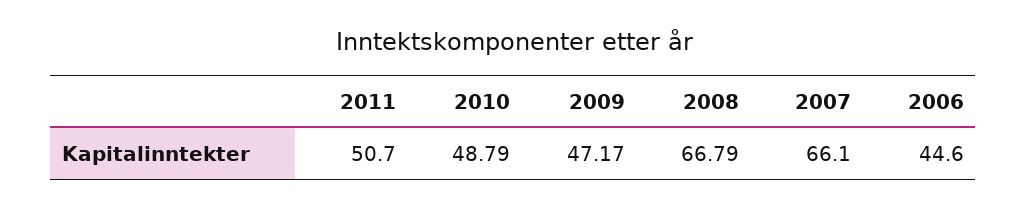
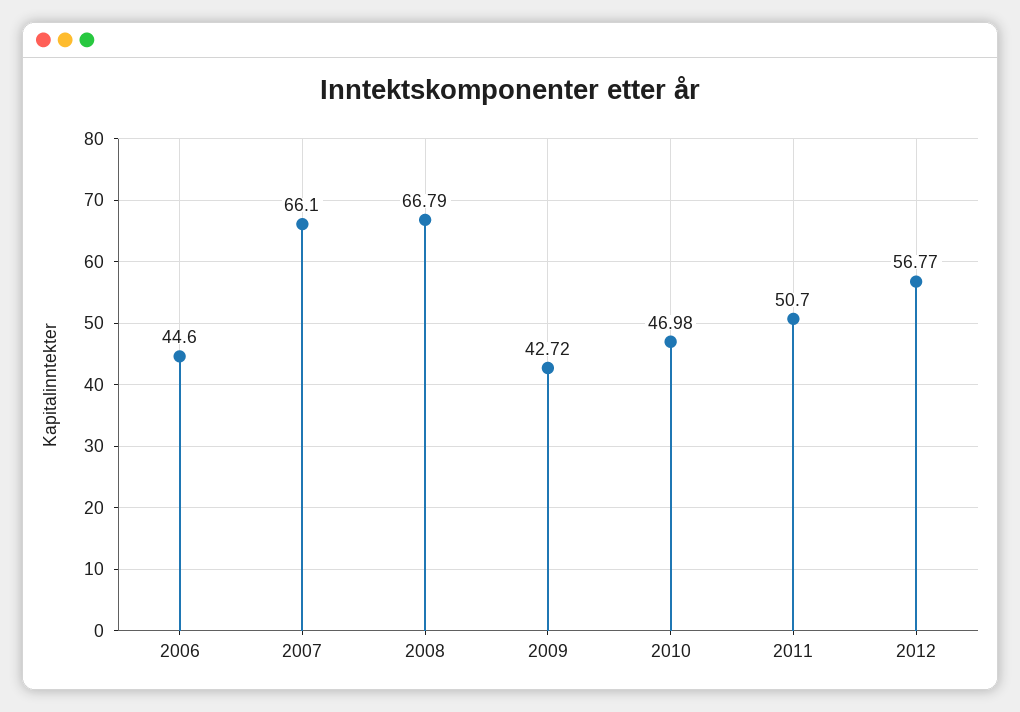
2010: 48.79 -> 46.98
2009: 47.17 -> 42.72
2012: none -> 56.77

